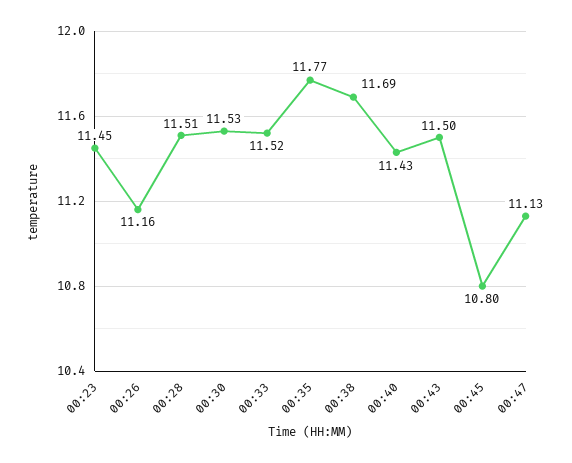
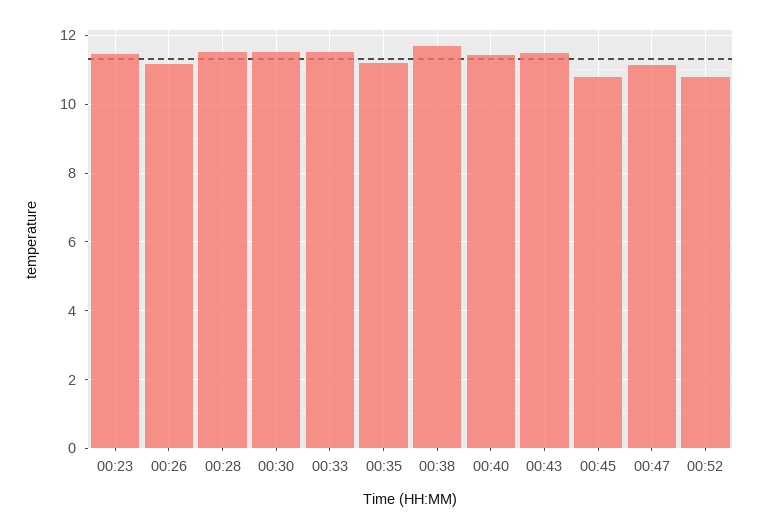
00:35: 11.77 -> 11.2
00:52: none -> 10.8

